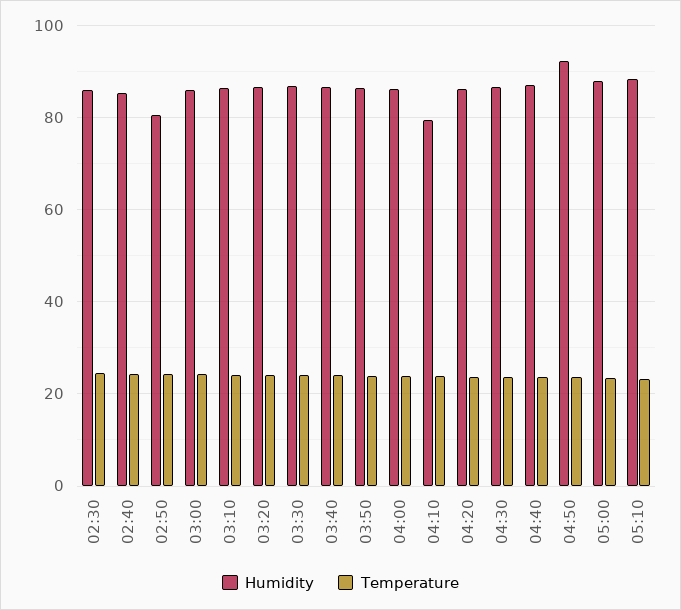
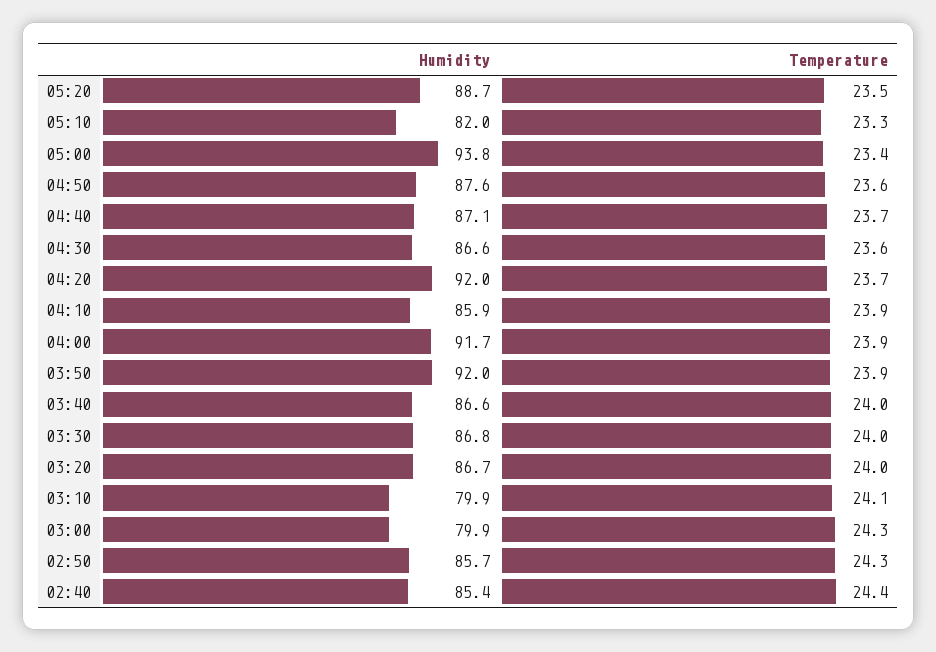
Humidity, 02:30: 86 -> none
Temperature, 02:30: 24 -> none
Humidity, 02:50: 80 -> 85.7
Humidity, 03:00: 86 -> 79.9
Humidity, 03:10: 86 -> 79.9
Humidity, 03:50: 86 -> 92
Humidity, 04:00: 86 -> 91.7
Humidity, 04:10: 80 -> 85.9
Humidity, 04:20: 86 -> 92
Humidity, 04:50: 92 -> 87.6
Humidity, 05:00: 88 -> 93.8
Humidity, 05:10: 88 -> 82
Humidity, 05:20: none -> 88.7
Temperature, 05:20: none -> 23.5

